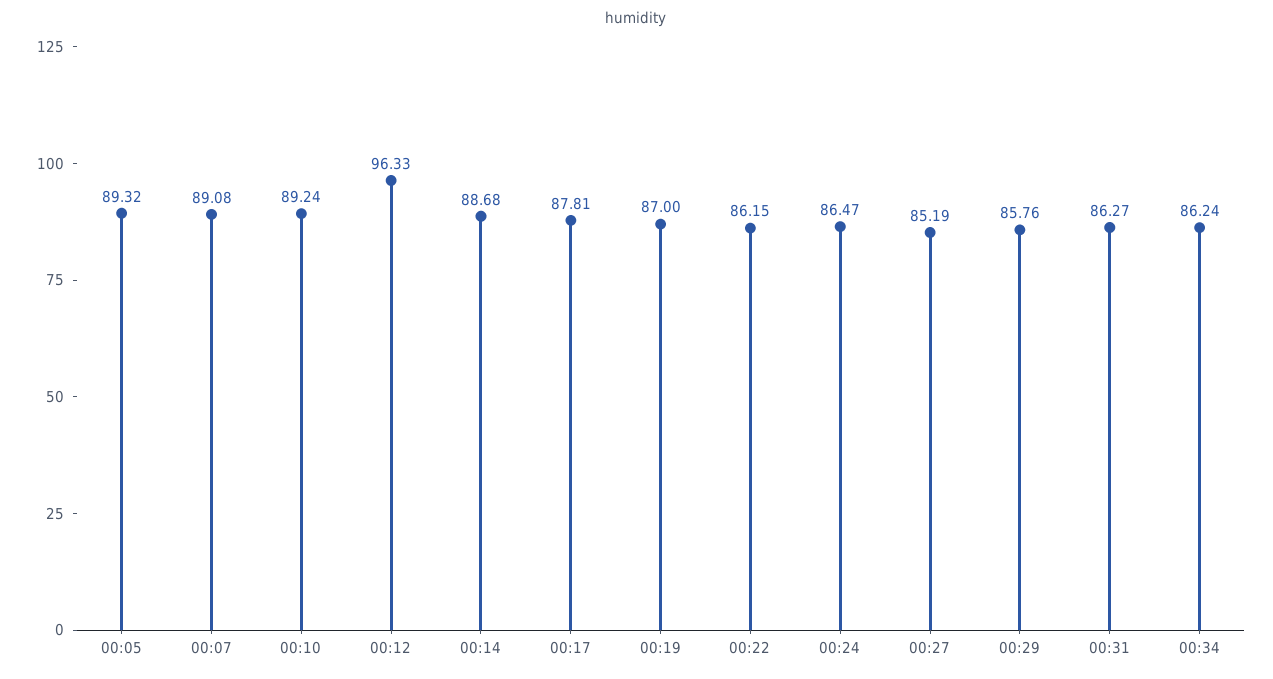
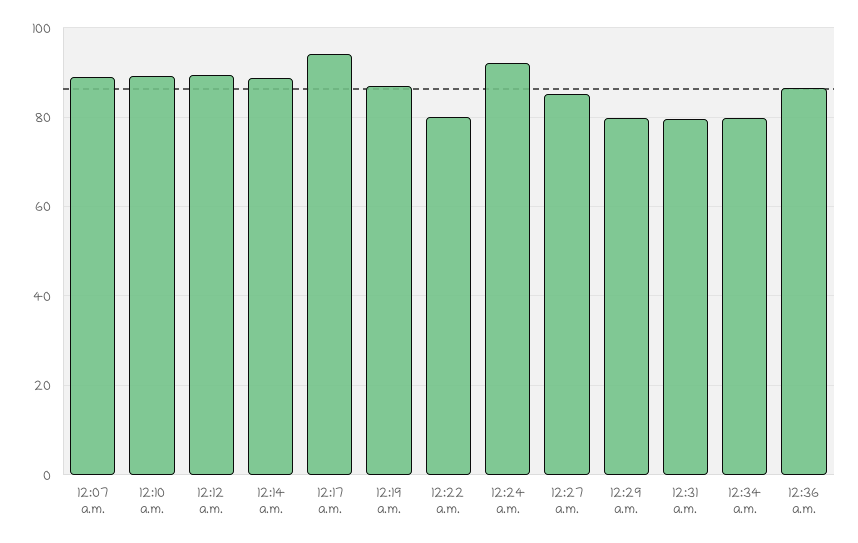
00:05: 89.32 -> none
00:12: 96.33 -> 90
00:17: 87.81 -> 94
00:22: 86.15 -> 80
00:24: 86.47 -> 92
00:29: 85.76 -> 80
00:31: 86.27 -> 80
00:34: 86.24 -> 80
12:36 a.m.: none -> 86

